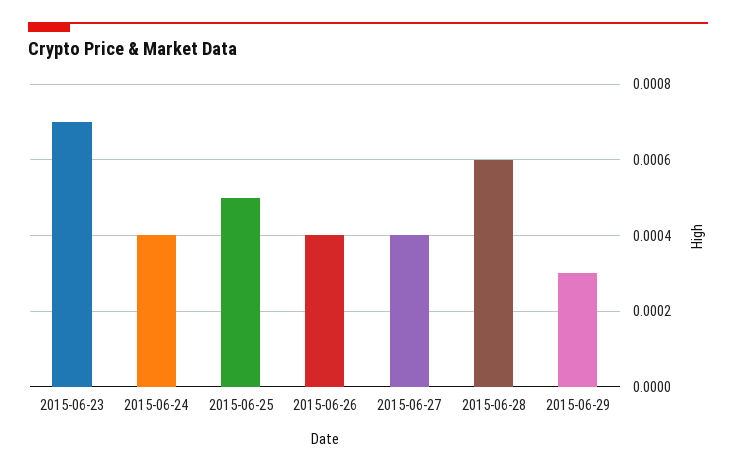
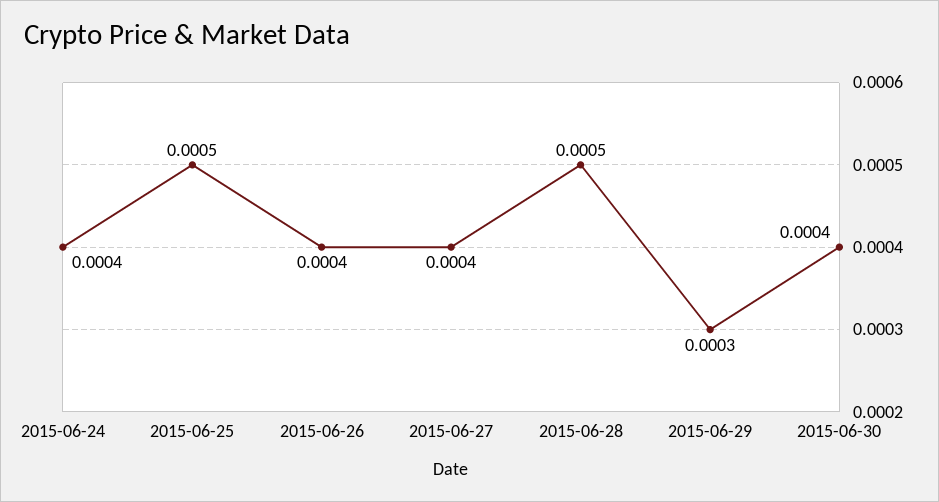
2015-06-23: 0.0007 -> none
2015-06-28: 0.0006 -> 0.0005
2015-06-30: none -> 0.0004

